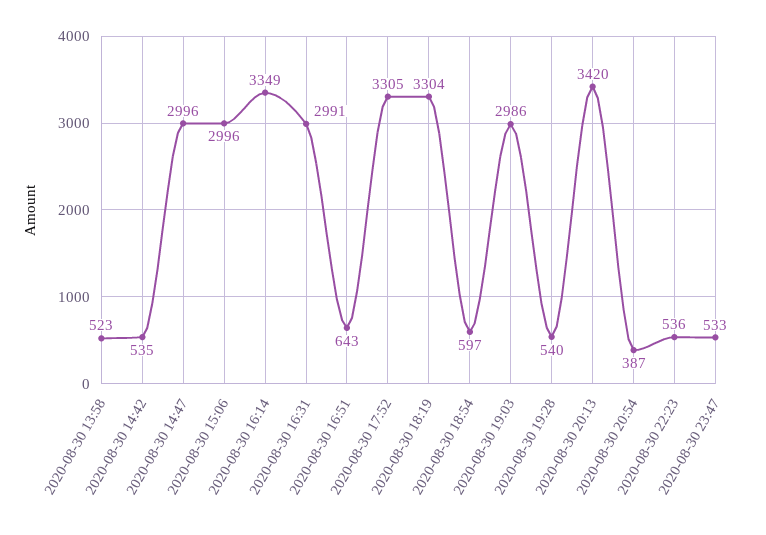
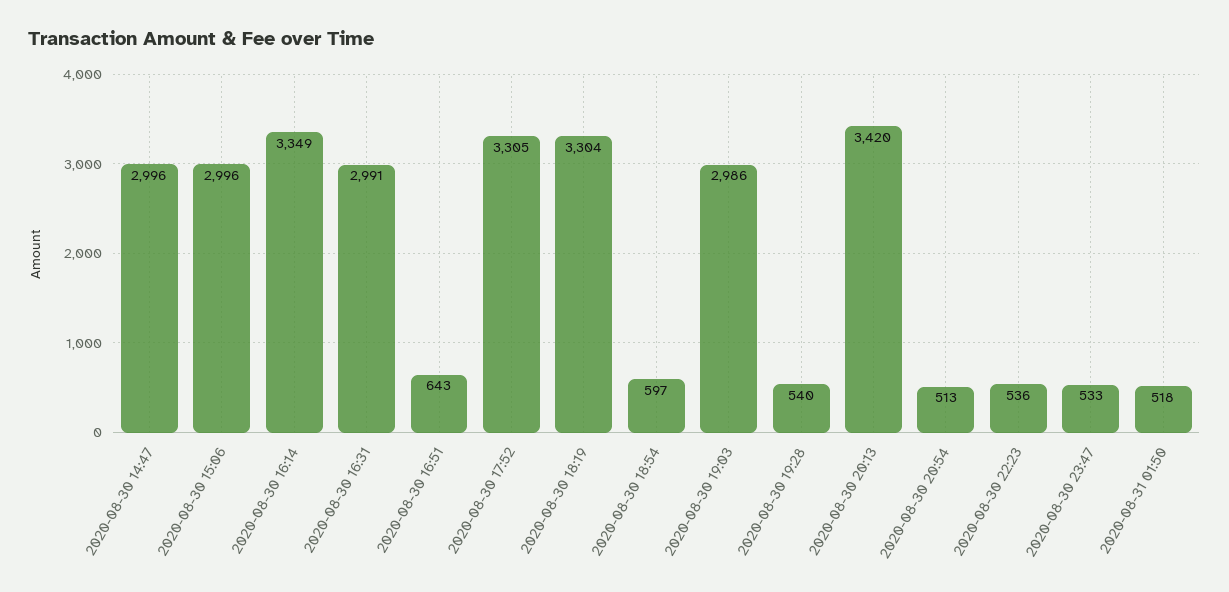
2020-08-30 13:58: 523 -> none
2020-08-30 14:42: 535 -> none
2020-08-30 20:54: 387 -> 513
2020-08-31 01:50: none -> 518

